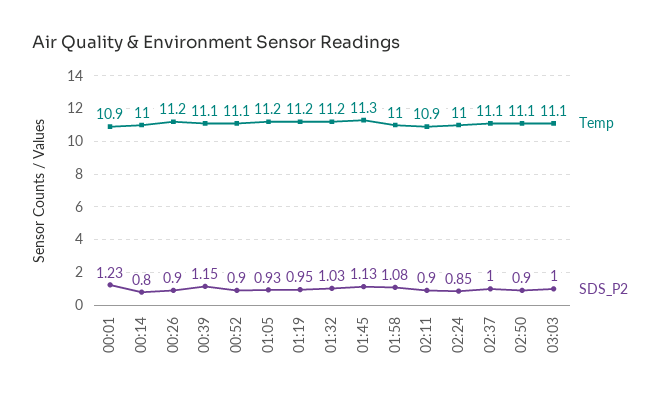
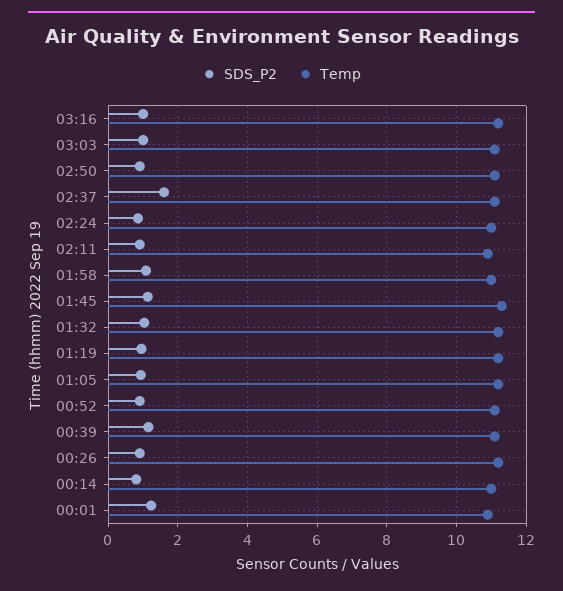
SDS_P2, 02:37: 1 -> 1.6
SDS_P2, 03:16: none -> 1
Temp, 03:16: none -> 11.2

